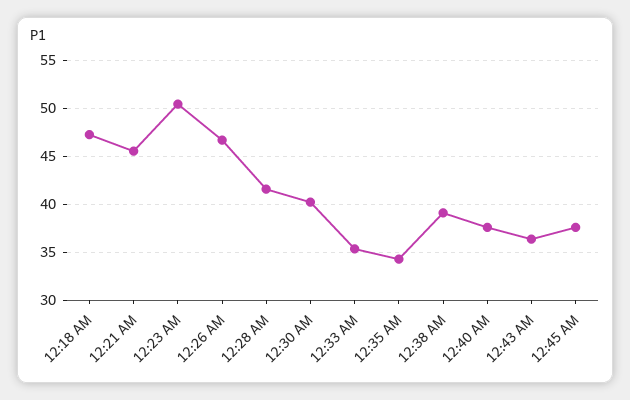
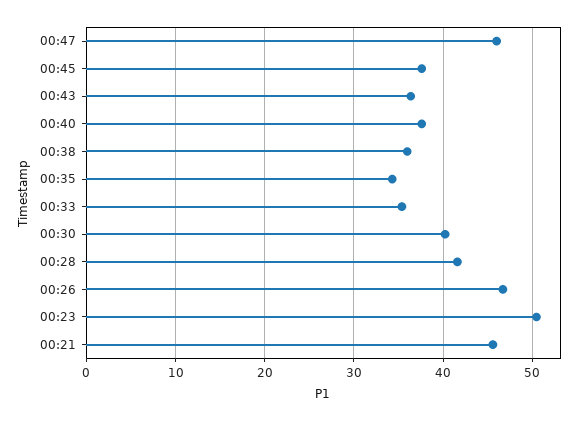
12:18 AM: 47 -> none
12:38 AM: 39 -> 36
00:47: none -> 46

